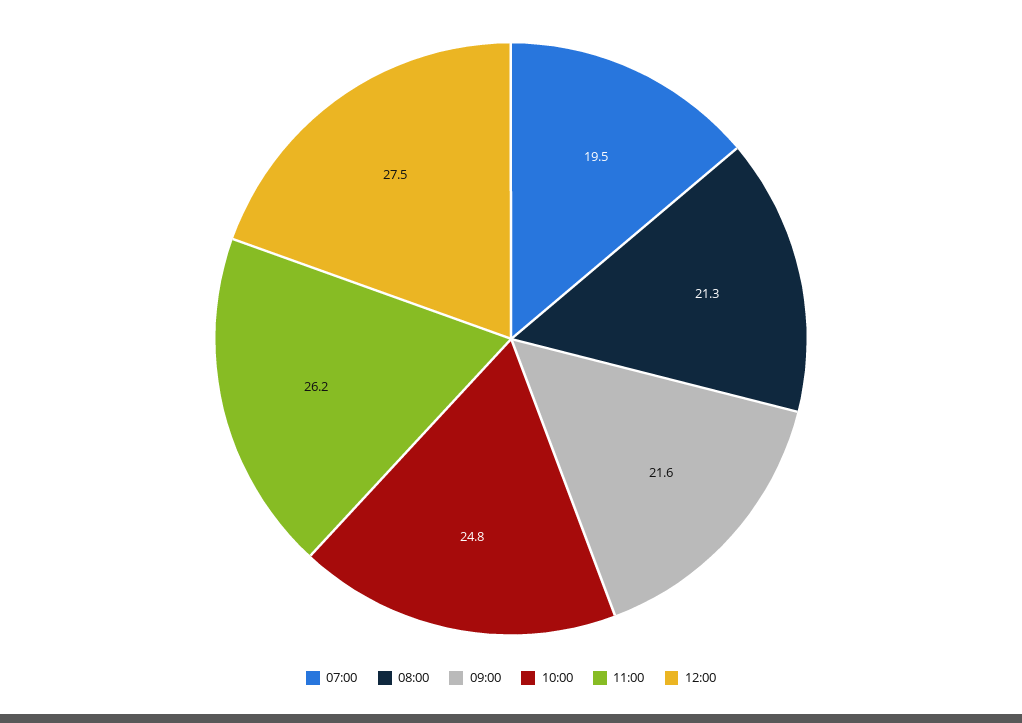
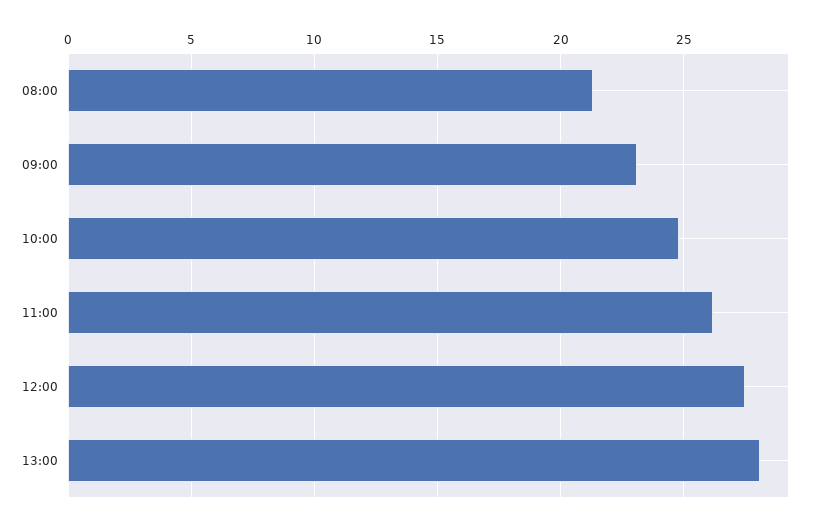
07:00: 19.5 -> none
09:00: 21.6 -> 23
13:00: none -> 28

